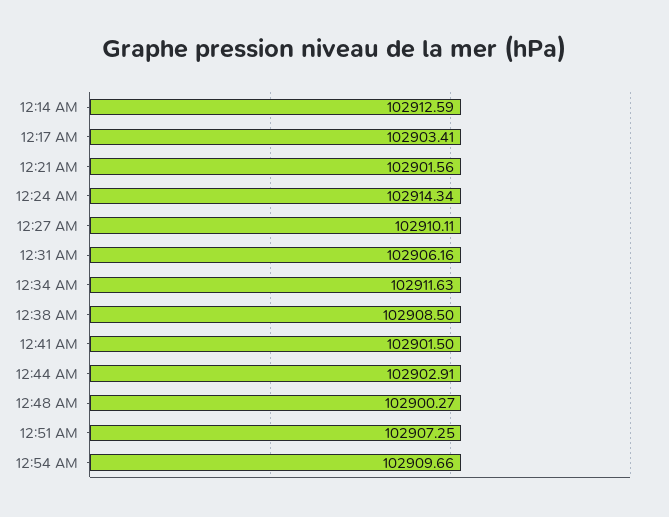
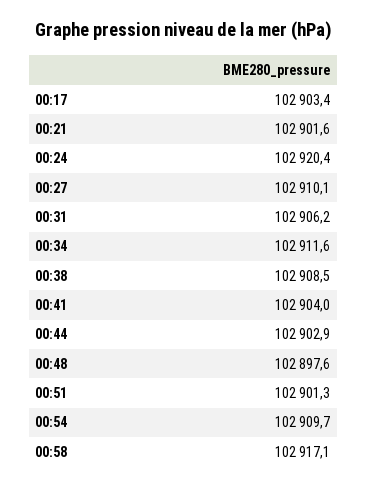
12:14 AM: 102912.59 -> none
12:24 AM: 102914.34 -> 102920.4
12:41 AM: 102901.5 -> 102904
12:48 AM: 102900.27 -> 102897.6
12:51 AM: 102907.25 -> 102901.3
00:58: none -> 102917.1

